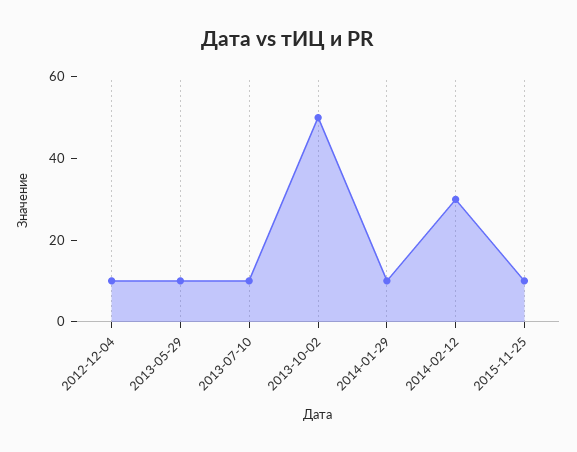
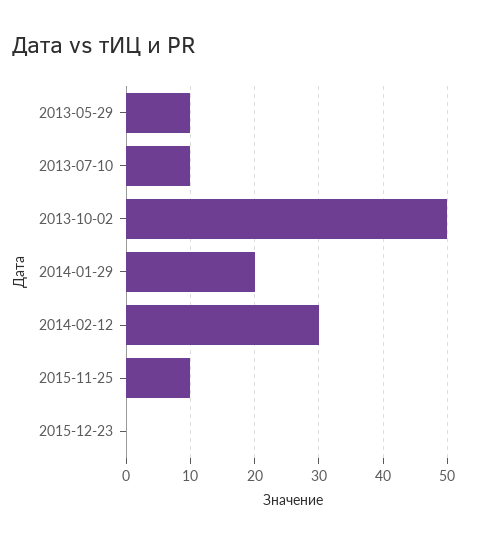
2012-12-04: 10 -> none
2014-01-29: 10 -> 20
2015-12-23: none -> 0

